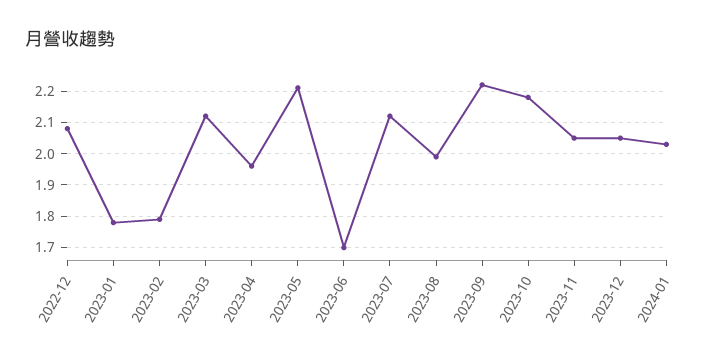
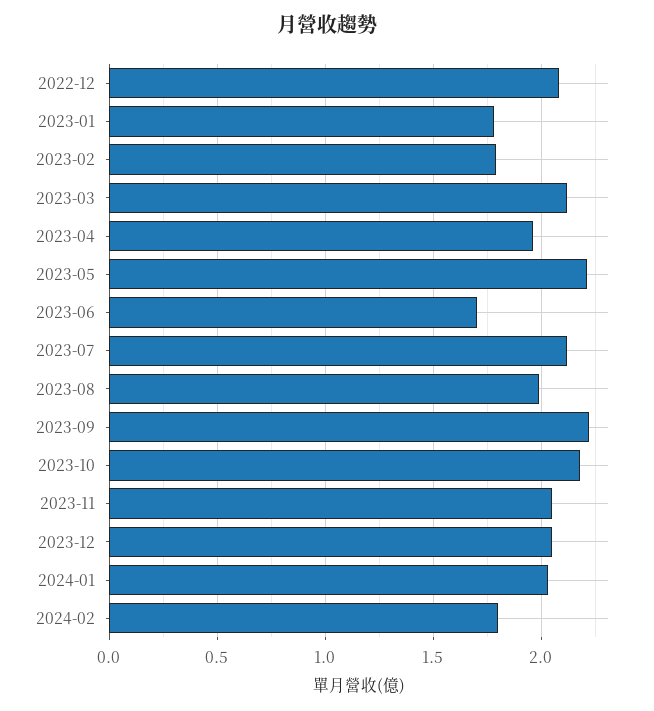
2024-02: none -> 1.8

